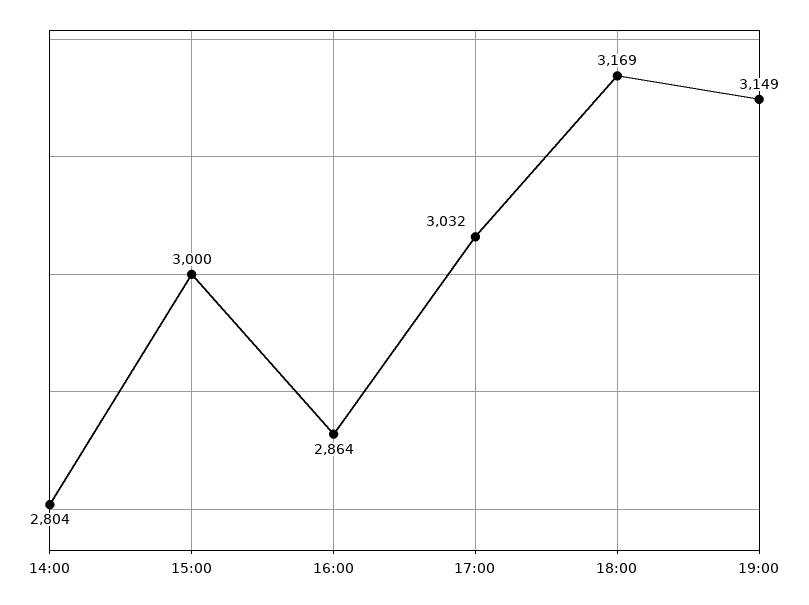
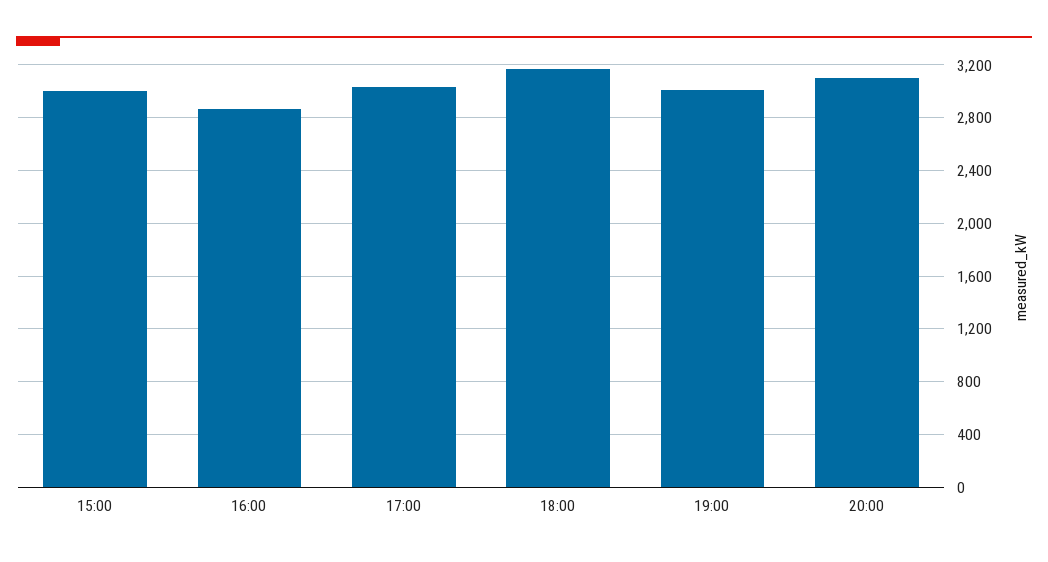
14:00: 2804 -> none
19:00: 3149 -> 3000
20:00: none -> 3100

